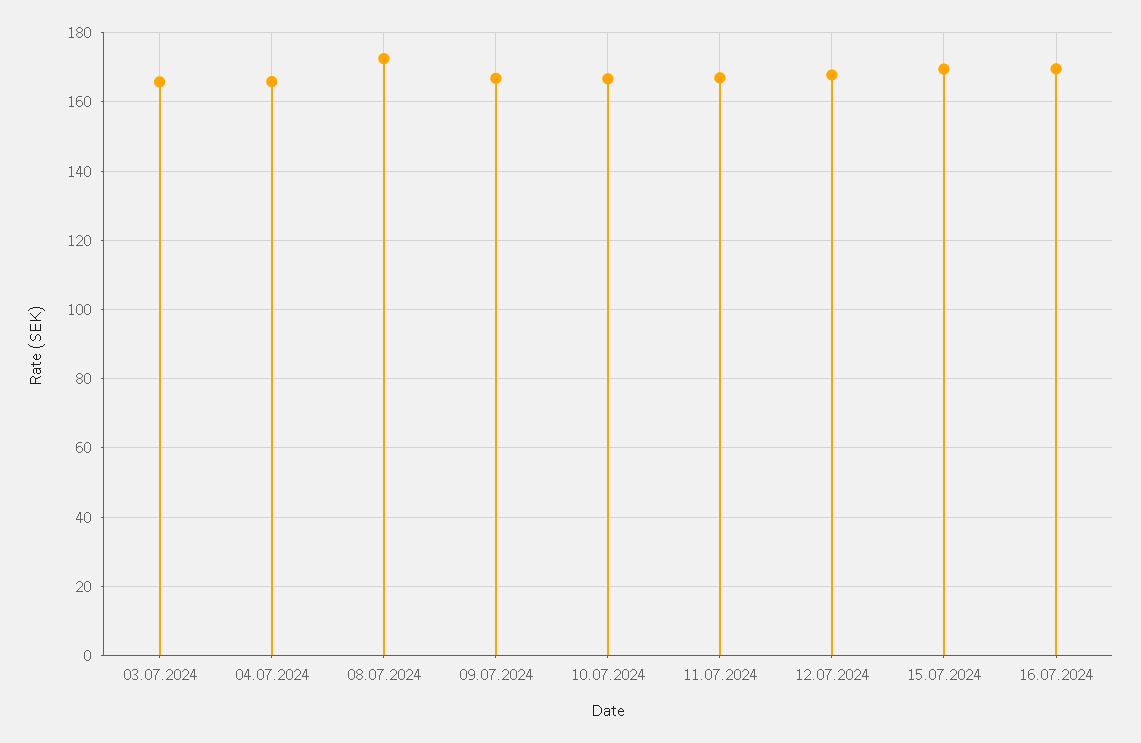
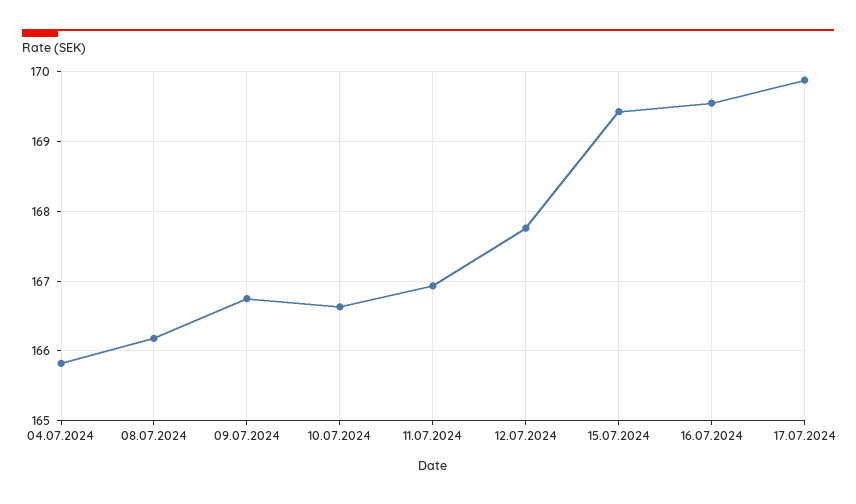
03.07.2024: 166 -> none
08.07.2024: 172 -> 166.2
17.07.2024: none -> 169.9

